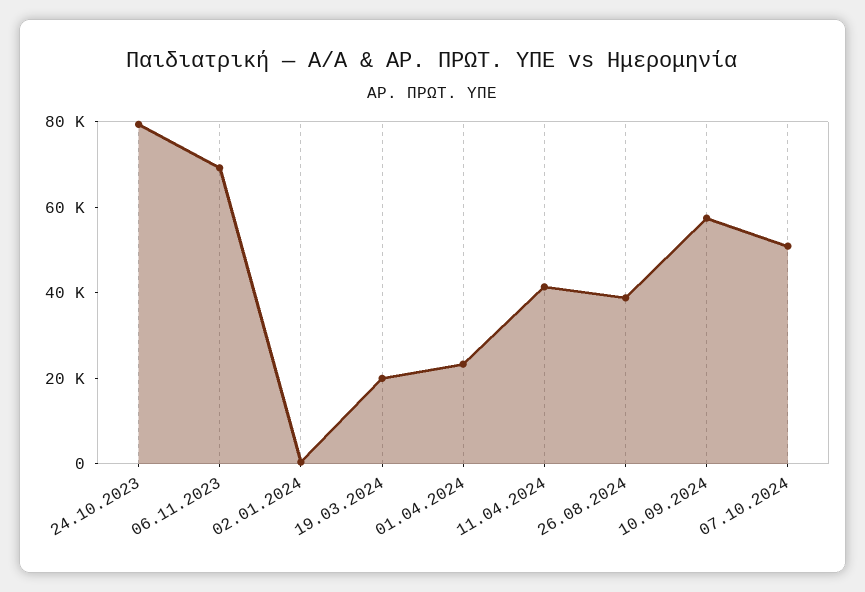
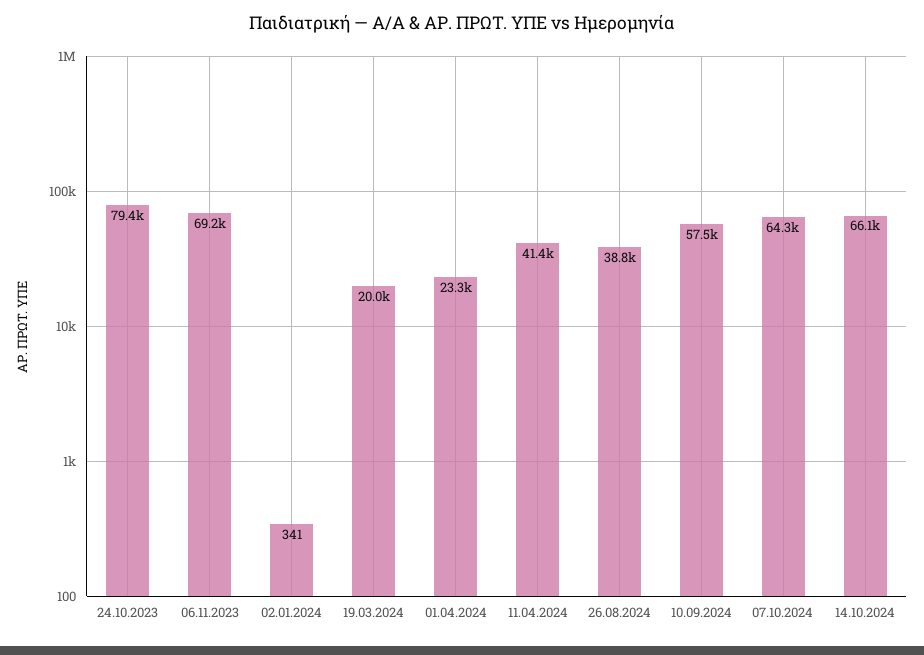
07.10.2024: 50000 -> 64300
14.10.2024: none -> 66100

